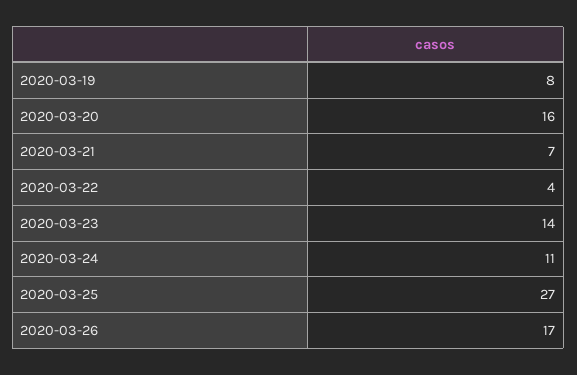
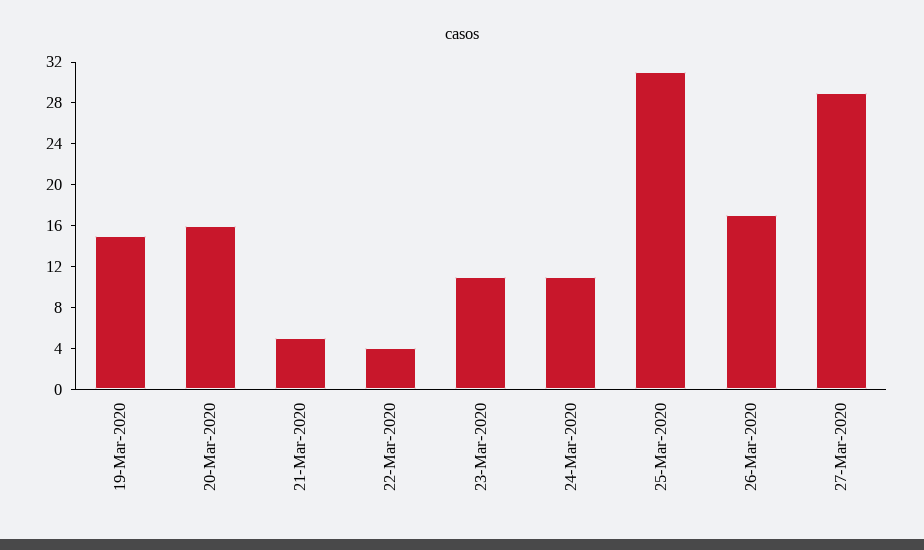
2020-03-19: 8 -> 15
2020-03-21: 7 -> 5
2020-03-23: 14 -> 11
2020-03-25: 27 -> 31
27-Mar-2020: none -> 29

